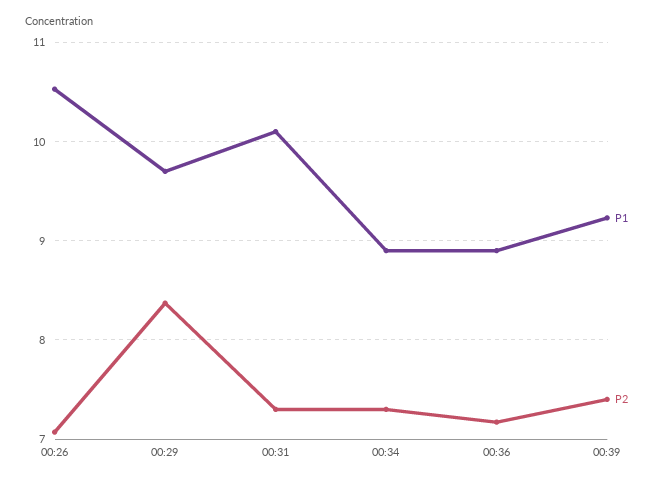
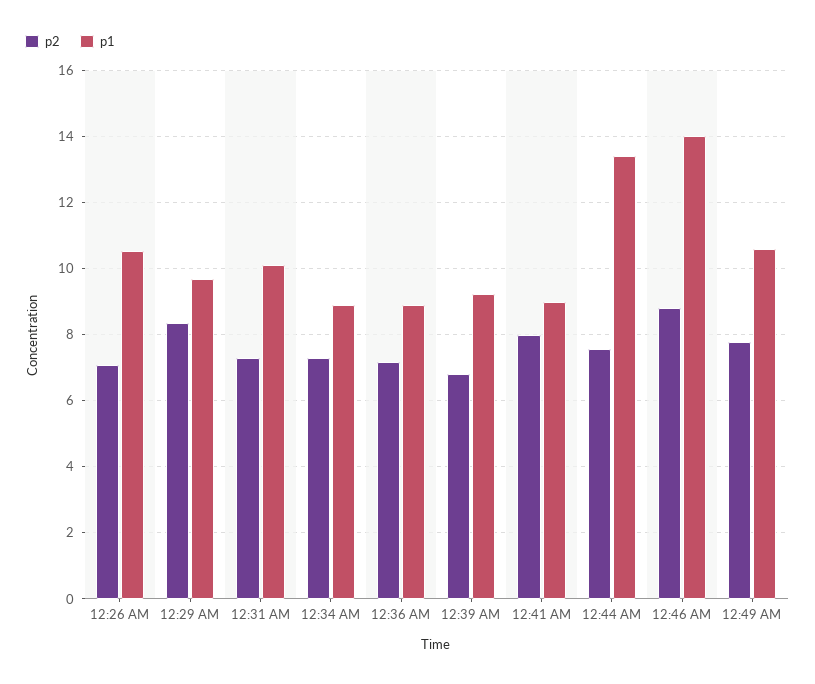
P2, 00:39: 7.4 -> 6.8
P2, 12:41 AM: none -> 8
P1, 12:41 AM: none -> 9
P2, 12:44 AM: none -> 7.6
P1, 12:44 AM: none -> 13.4
P2, 12:46 AM: none -> 8.8
P1, 12:46 AM: none -> 14
P2, 12:49 AM: none -> 7.8
P1, 12:49 AM: none -> 10.6

